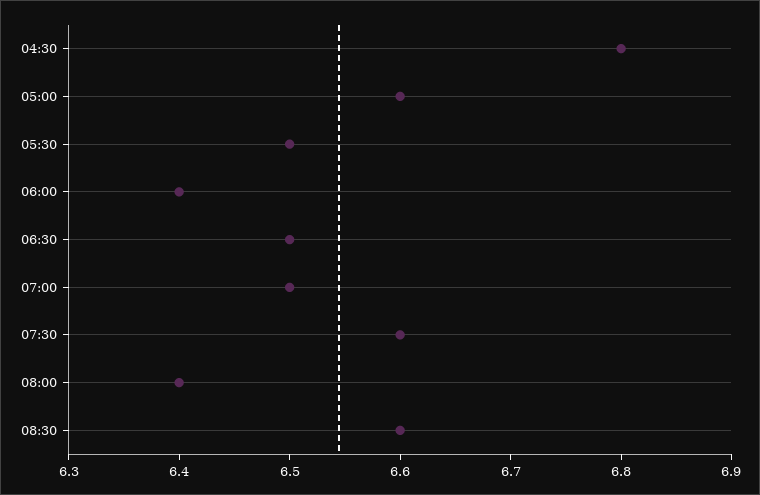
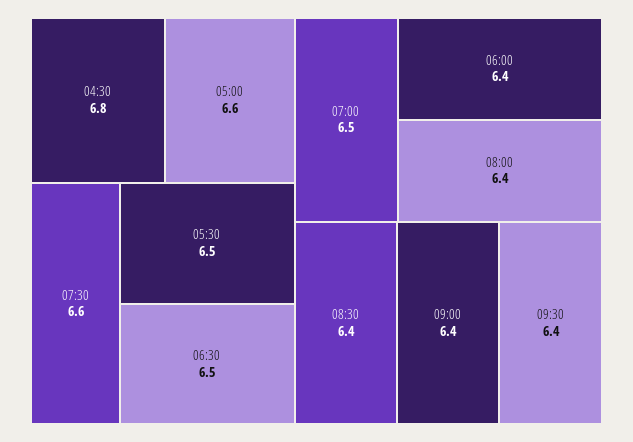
08:30: 6.6 -> 6.4
09:00: none -> 6.4
09:30: none -> 6.4

